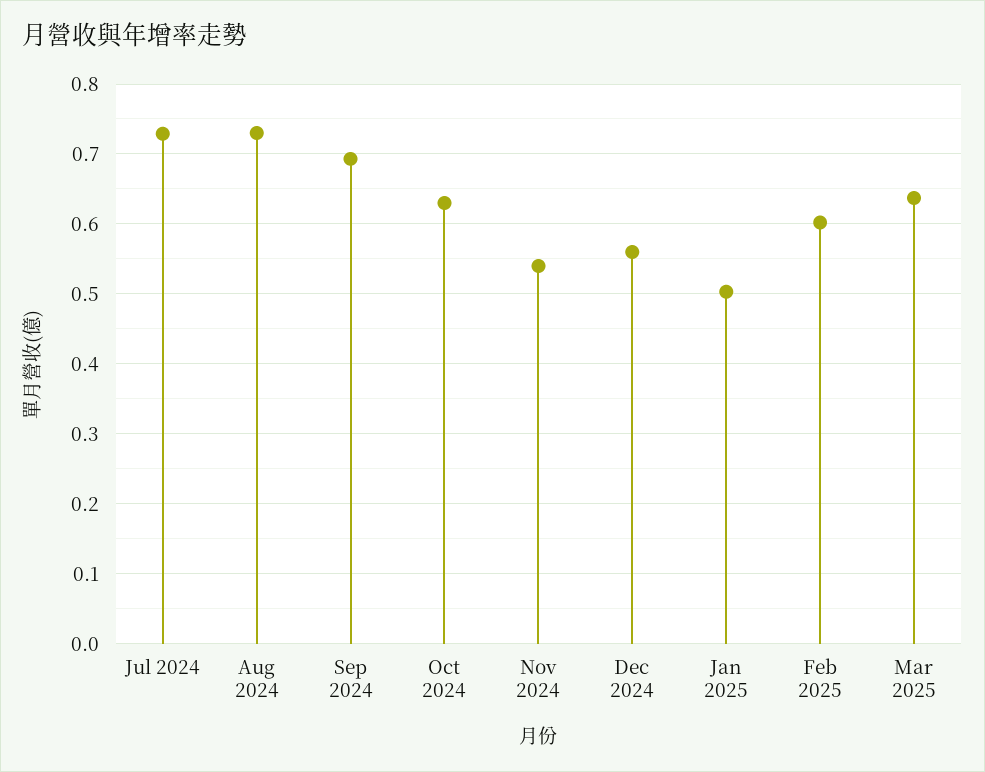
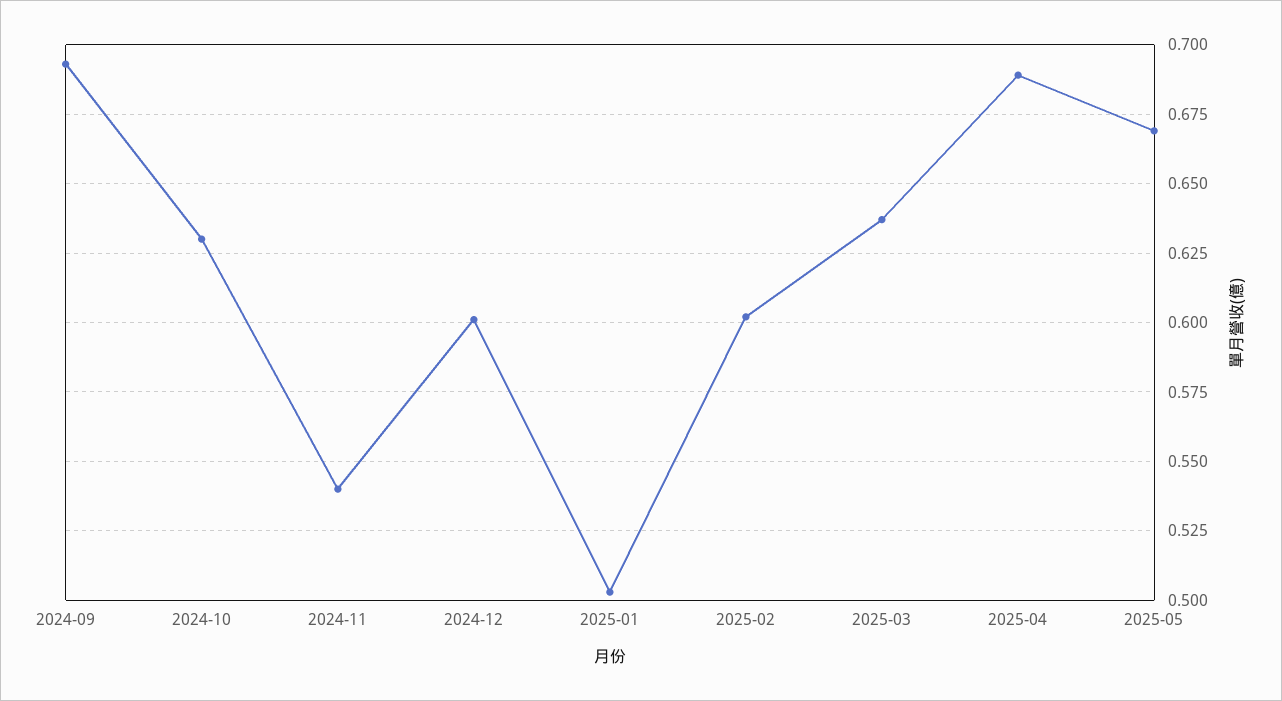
Jul 2024: 0.73 -> none
Aug 2024: 0.73 -> none
Dec 2024: 0.56 -> 0.6
2025-04: none -> 0.69
2025-05: none -> 0.67

